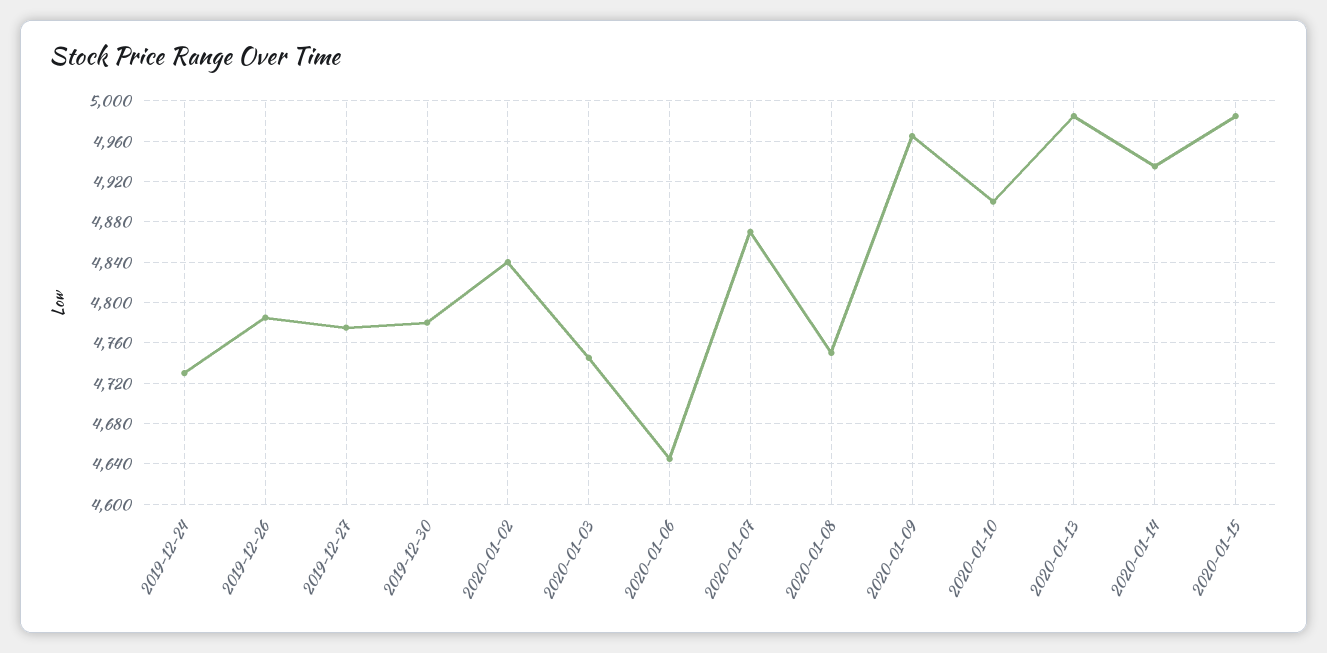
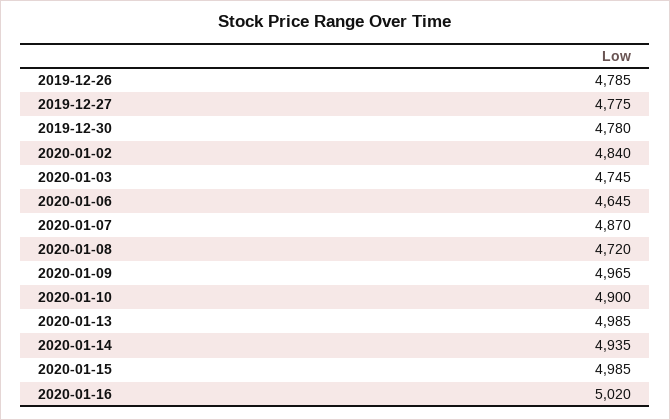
2019-12-24: 4730 -> none
2020-01-08: 4750 -> 4720
2020-01-16: none -> 5020

